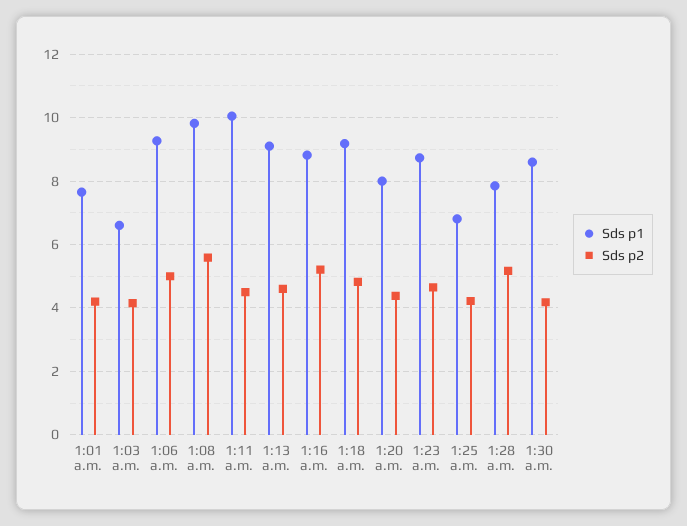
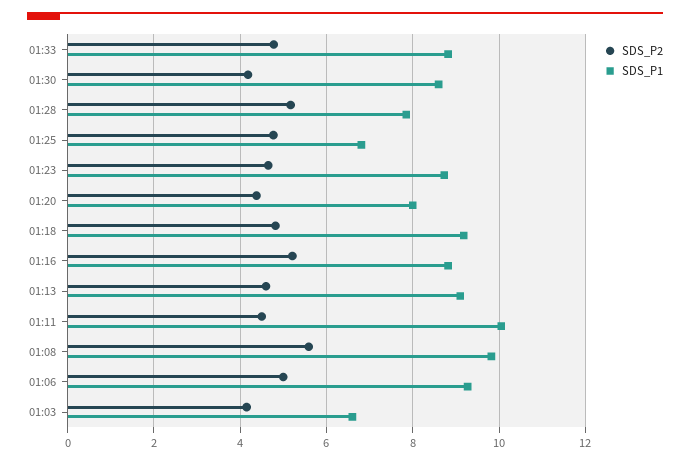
Sds p1, 1:01 a.m.: 7.6 -> none
Sds p2, 1:01 a.m.: 4.2 -> none
Sds p2, 1:25 a.m.: 4.2 -> 4.8
Sds p2, 01:33: none -> 4.8
Sds p1, 01:33: none -> 8.8

